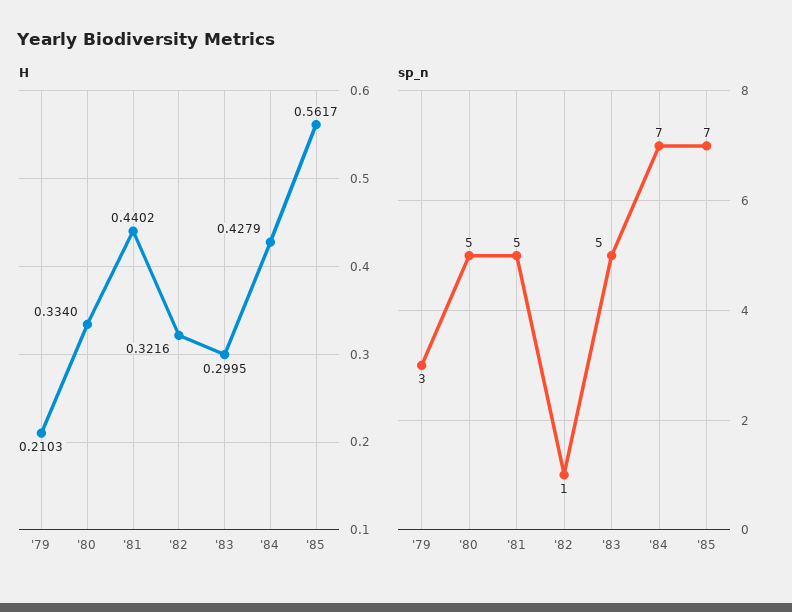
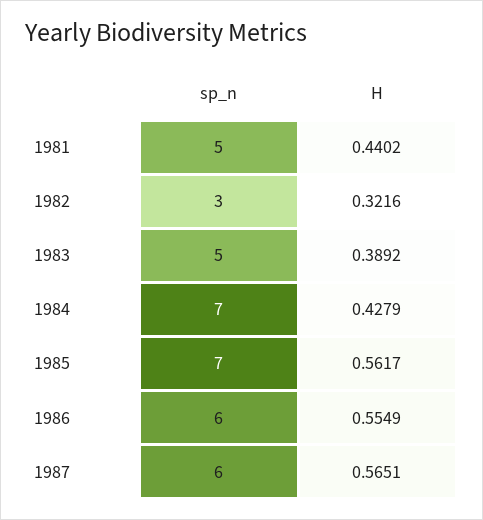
H, '79: 0.2103 -> none
H, '80: 0.334 -> none
H, '83: 0.2995 -> 0.3892
sp_n, '79: 3 -> none
sp_n, '80: 5 -> none
sp_n, '82: 1 -> 3
sp_n, 1986: none -> 6
H, 1986: none -> 0.5549
sp_n, 1987: none -> 6
H, 1987: none -> 0.5651

